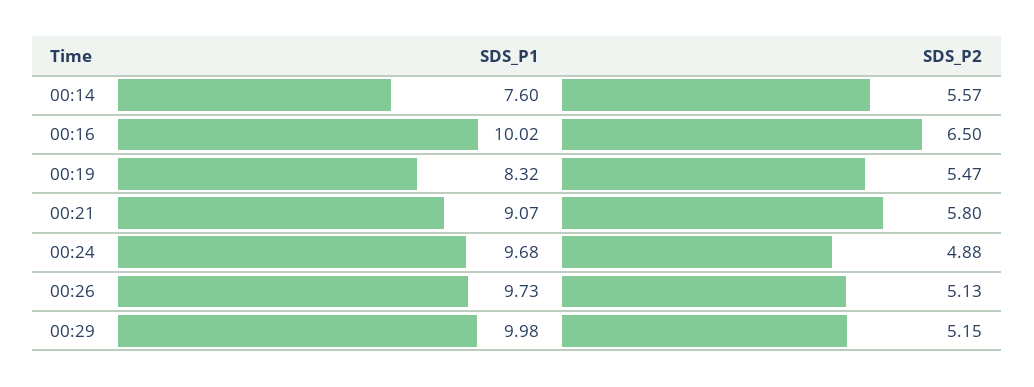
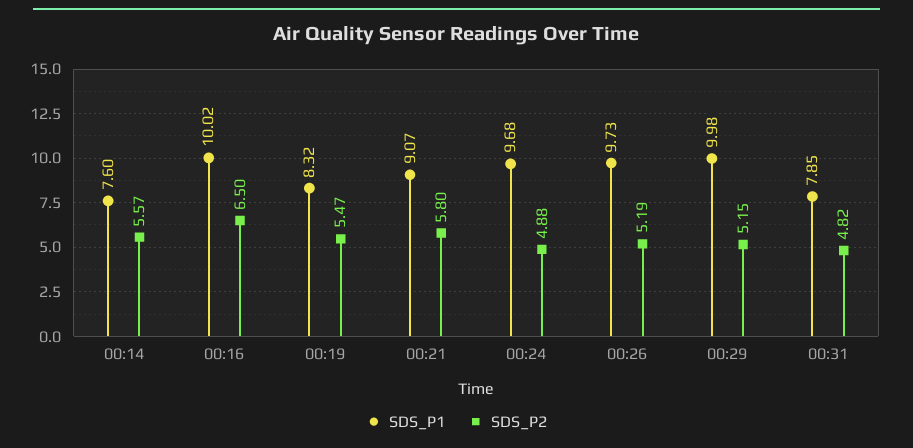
SDS_P2, 00:26: 5.13 -> 5.19
SDS_P1, 00:31: none -> 7.85
SDS_P2, 00:31: none -> 4.82

